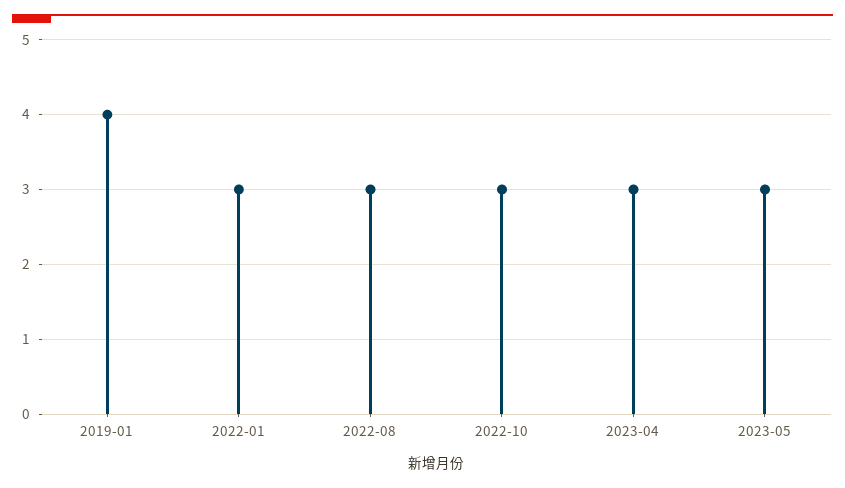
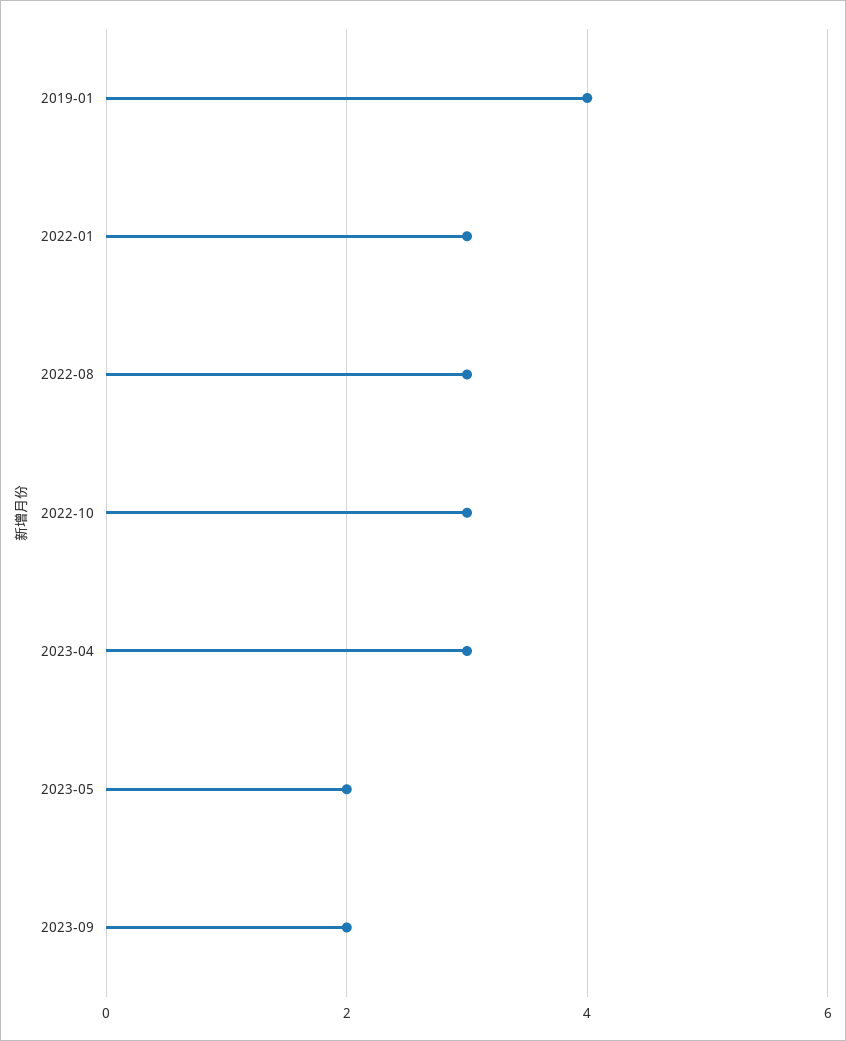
2023-05: 3 -> 2
2023-09: none -> 2

